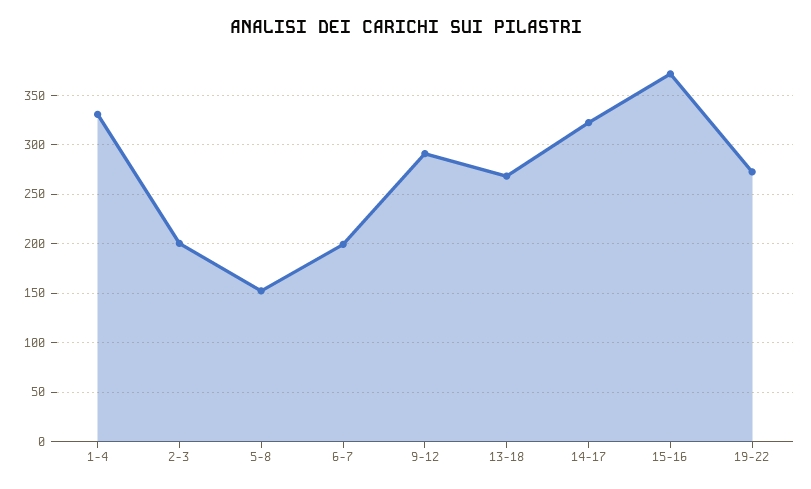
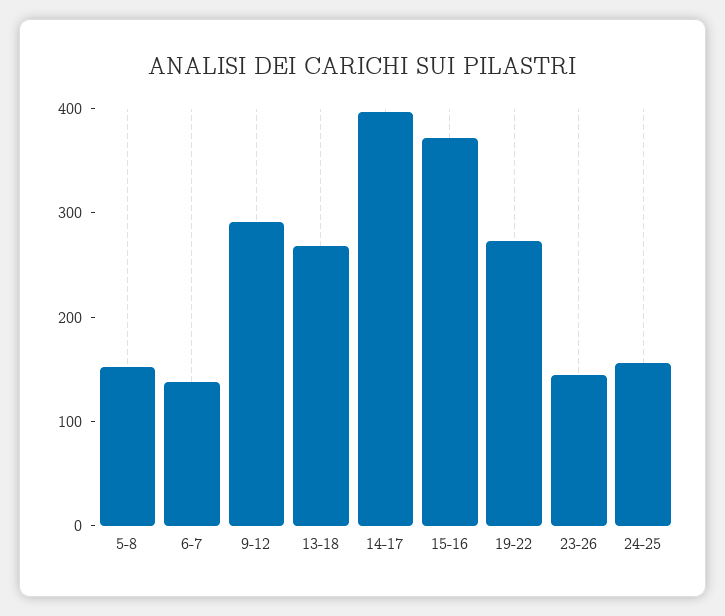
1-4: 330 -> none
2-3: 200 -> none
6-7: 200 -> 140
14-17: 320 -> 400
23-26: none -> 140
24-25: none -> 160

